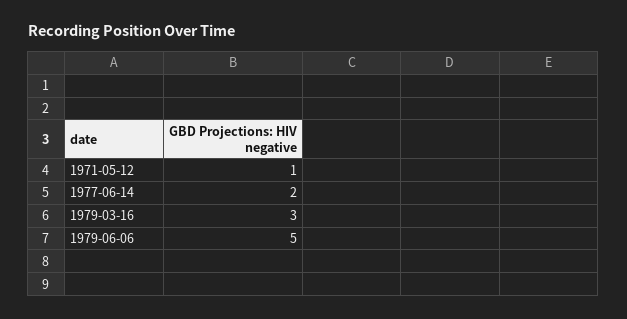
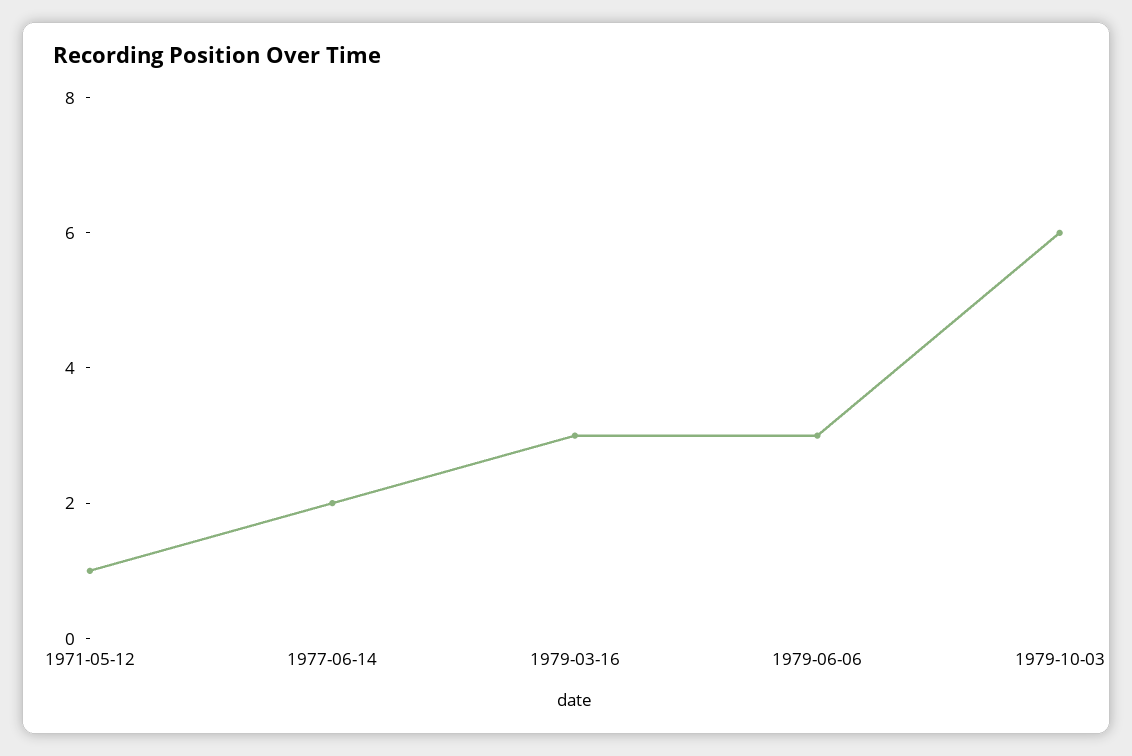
1979-06-06: 5 -> 3
1979-10-03: none -> 6

